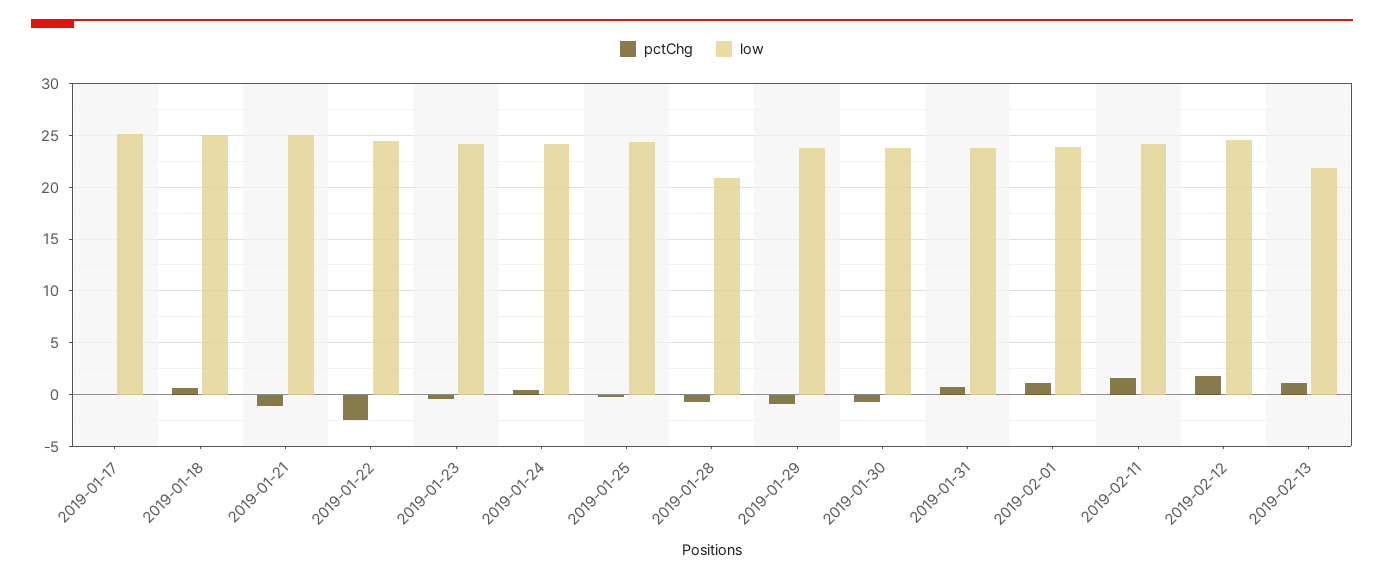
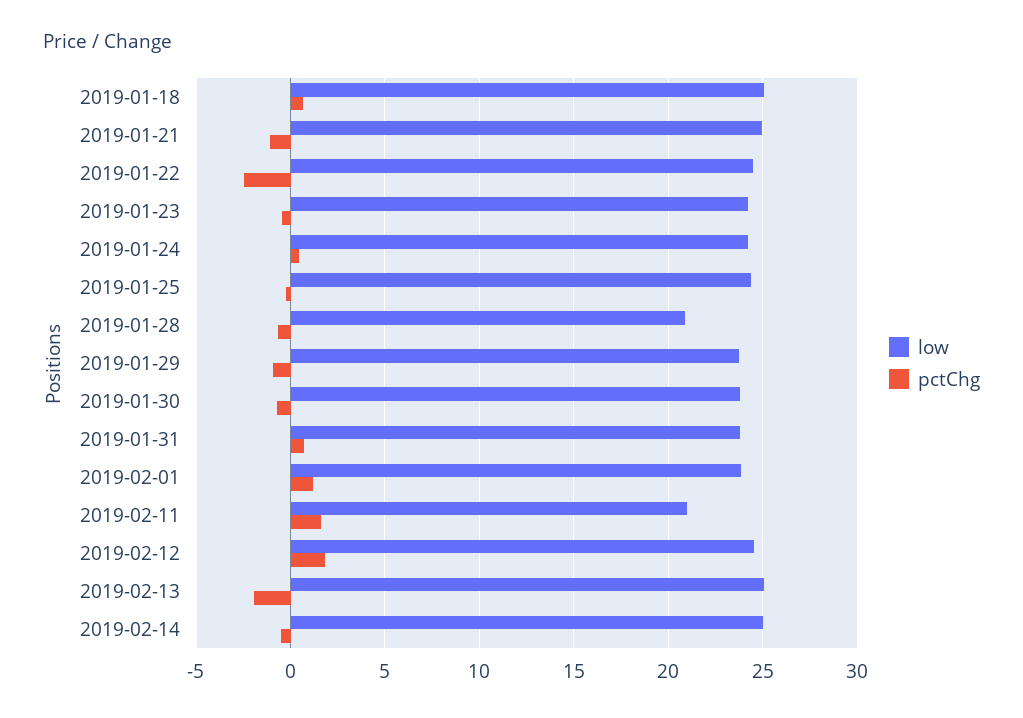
pctChg, 2019-01-17: 0 -> none
low, 2019-01-17: 25 -> none
low, 2019-02-11: 24 -> 21
pctChg, 2019-02-13: 1 -> -2
low, 2019-02-13: 22 -> 25
low, 2019-02-14: none -> 25
pctChg, 2019-02-14: none -> -0.5

